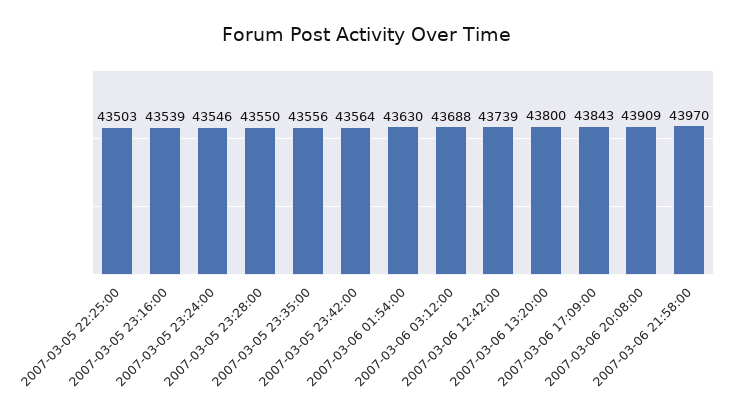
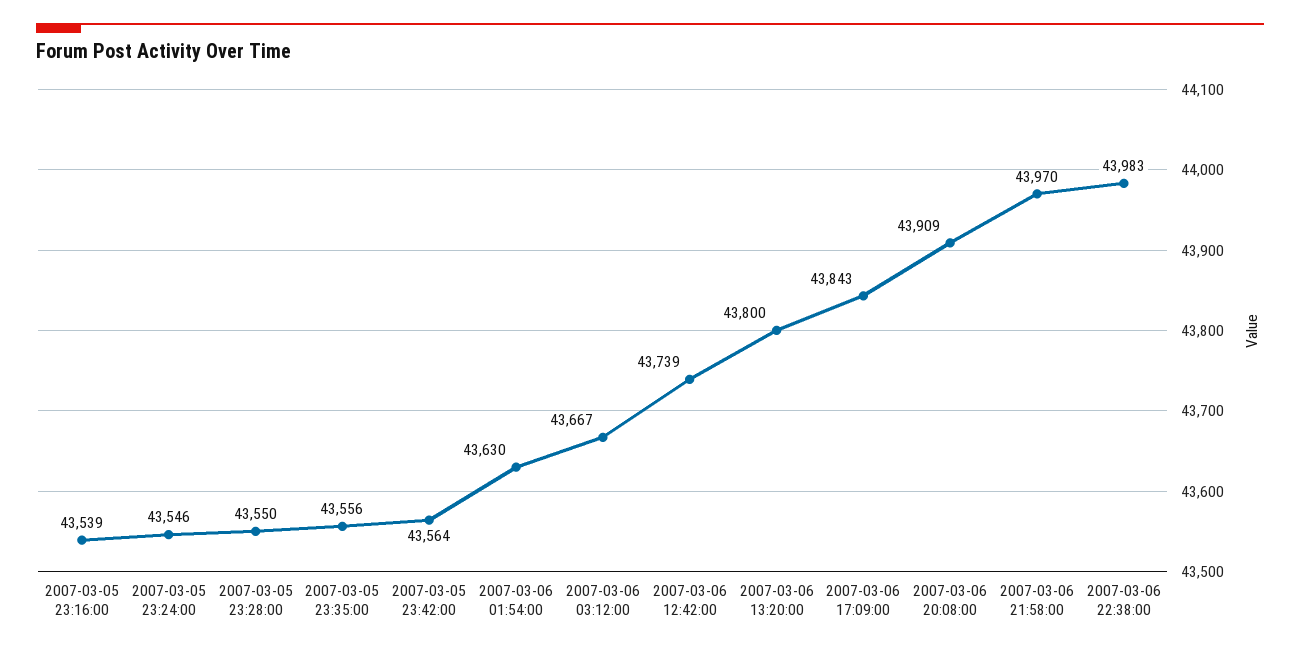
2007-03-05 22:25:00: 43503 -> none
2007-03-06 03:12:00: 43688 -> 43667
2007-03-06 22:38:00: none -> 43983

